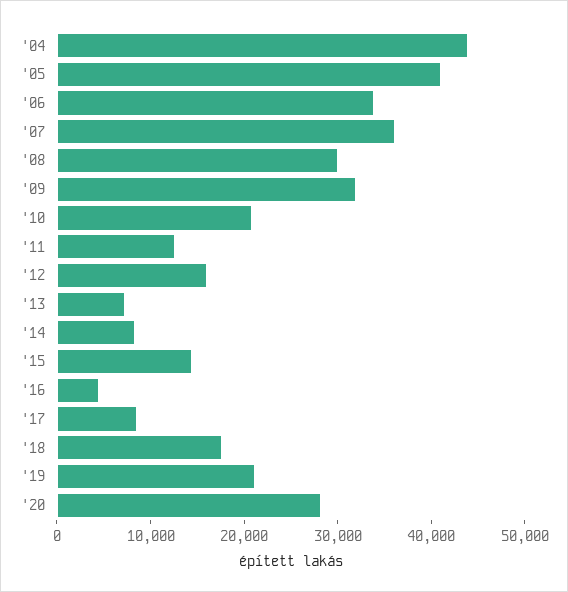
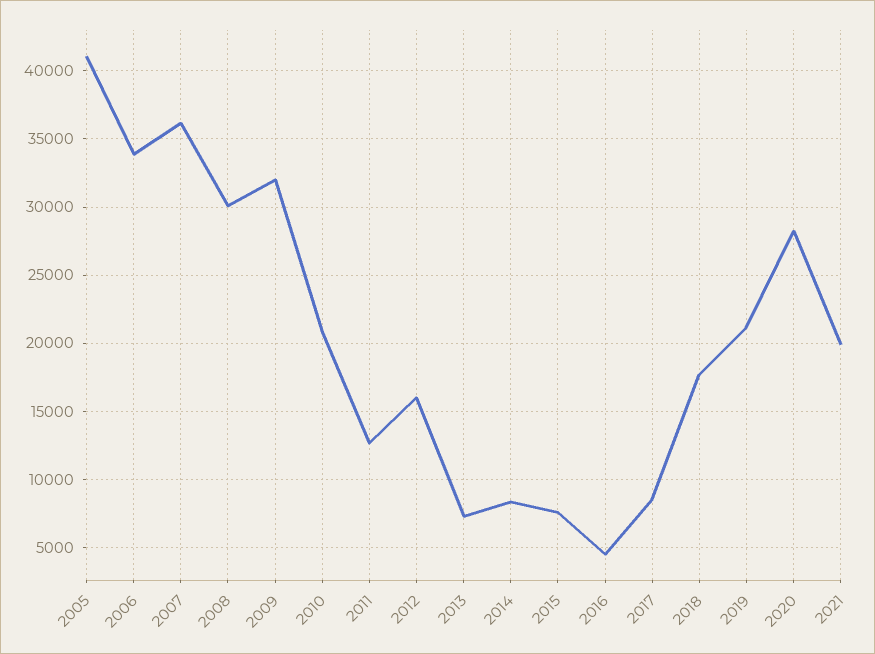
'04: 44000 -> none
'15: 14000 -> 7500
2021: none -> 20000

